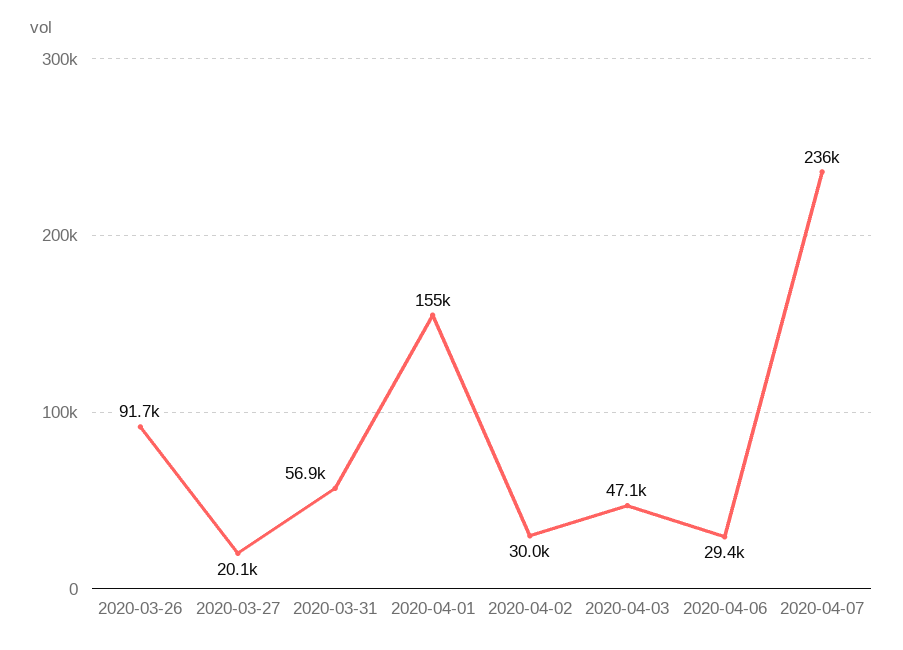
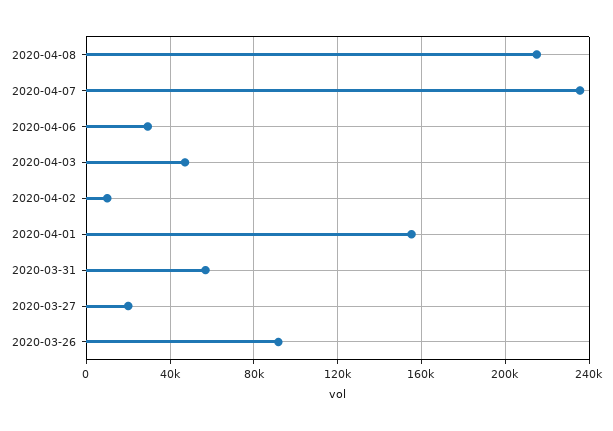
2020-04-02: 30000 -> 10000
2020-04-08: none -> 215000

